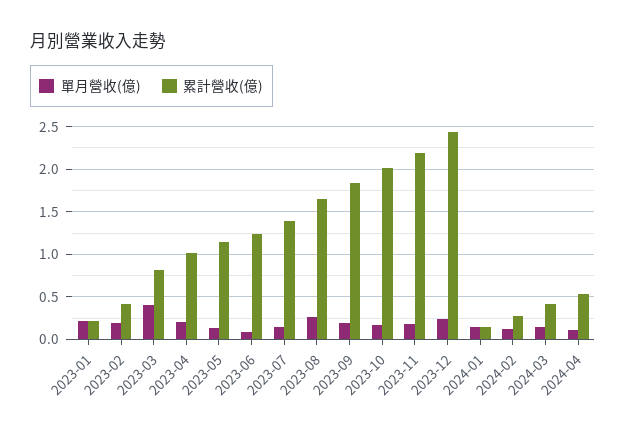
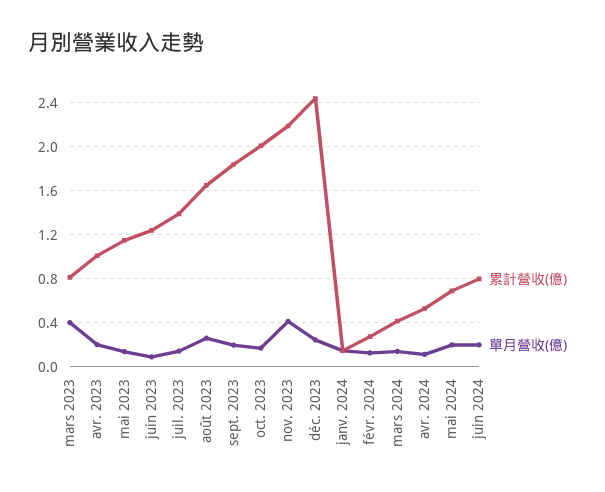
單月營收(億), 2023-01: 0.2 -> none
累計營收(億), 2023-01: 0.2 -> none
單月營收(億), 2023-02: 0.2 -> none
累計營收(億), 2023-02: 0.4 -> none
單月營收(億), 2023-11: 0.2 -> 0.4
累計營收(億), mai 2024: none -> 0.7
單月營收(億), mai 2024: none -> 0.2
累計營收(億), juin 2024: none -> 0.8
單月營收(億), juin 2024: none -> 0.2

